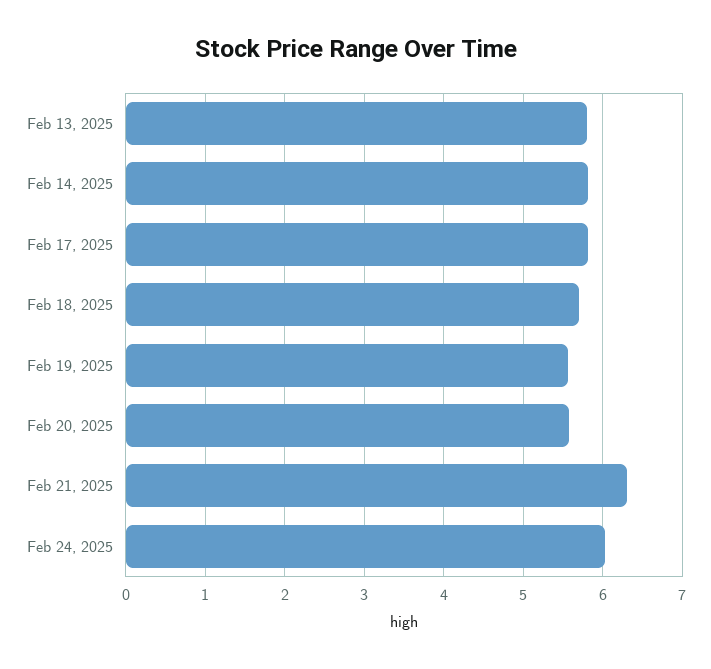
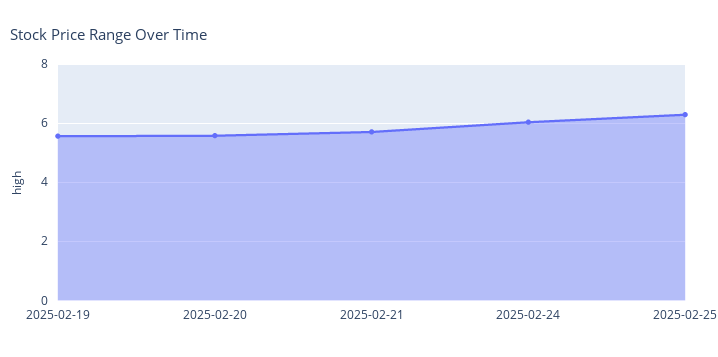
Feb 13, 2025: 5.8 -> none
Feb 14, 2025: 5.8 -> none
Feb 17, 2025: 5.8 -> none
Feb 18, 2025: 5.7 -> none
Feb 21, 2025: 6.3 -> 5.75
2025-02-25: none -> 6.25

